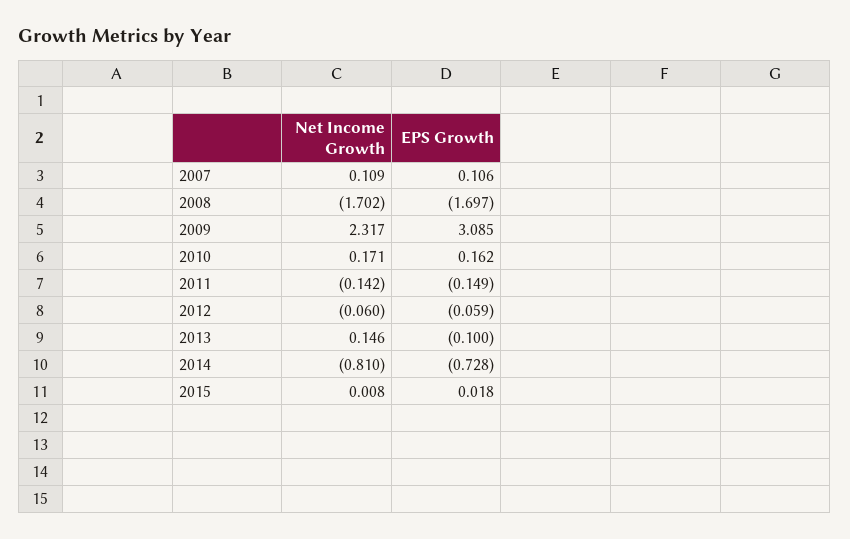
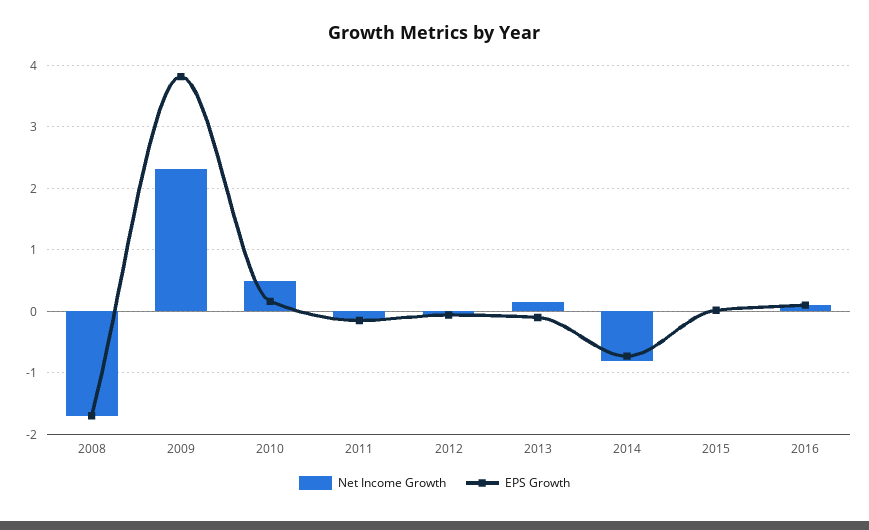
Net Income Growth, 2007: 0.109 -> none
EPS Growth, 2007: 0.106 -> none
EPS Growth, 2009: 3.085 -> 3.8
Net Income Growth, 2010: 0.171 -> 0.5
Net Income Growth, 2016: none -> 0.1
EPS Growth, 2016: none -> 0.1

